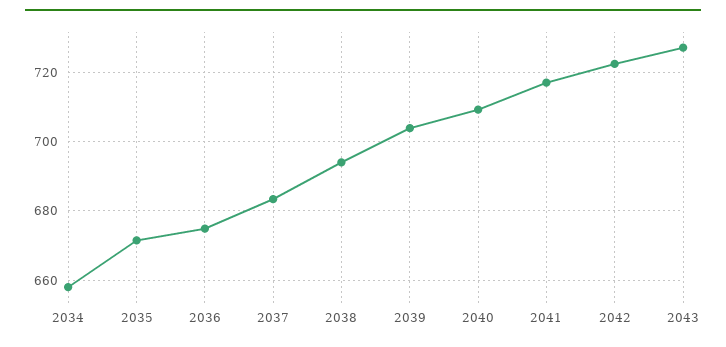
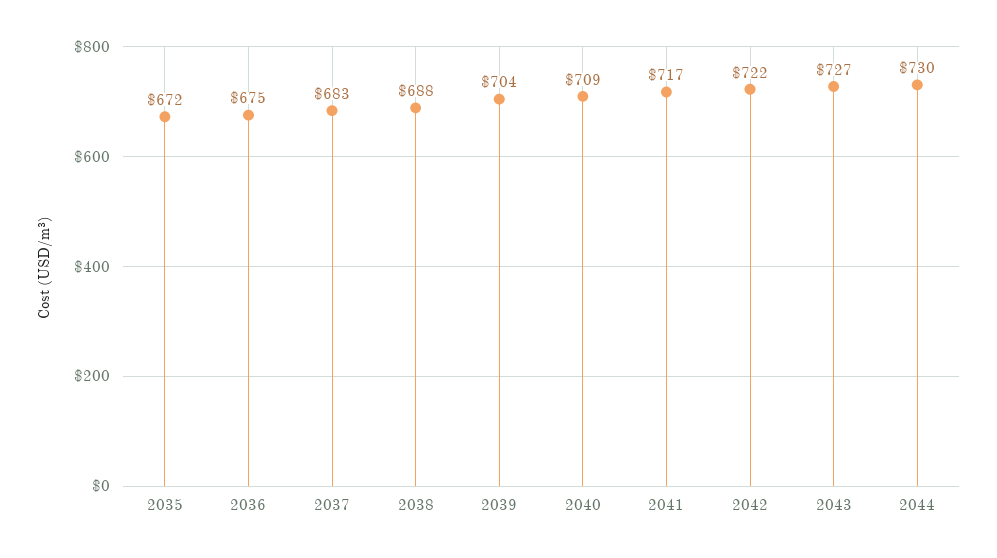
2034: 658 -> none
2038: 694 -> 688
2044: none -> 730

